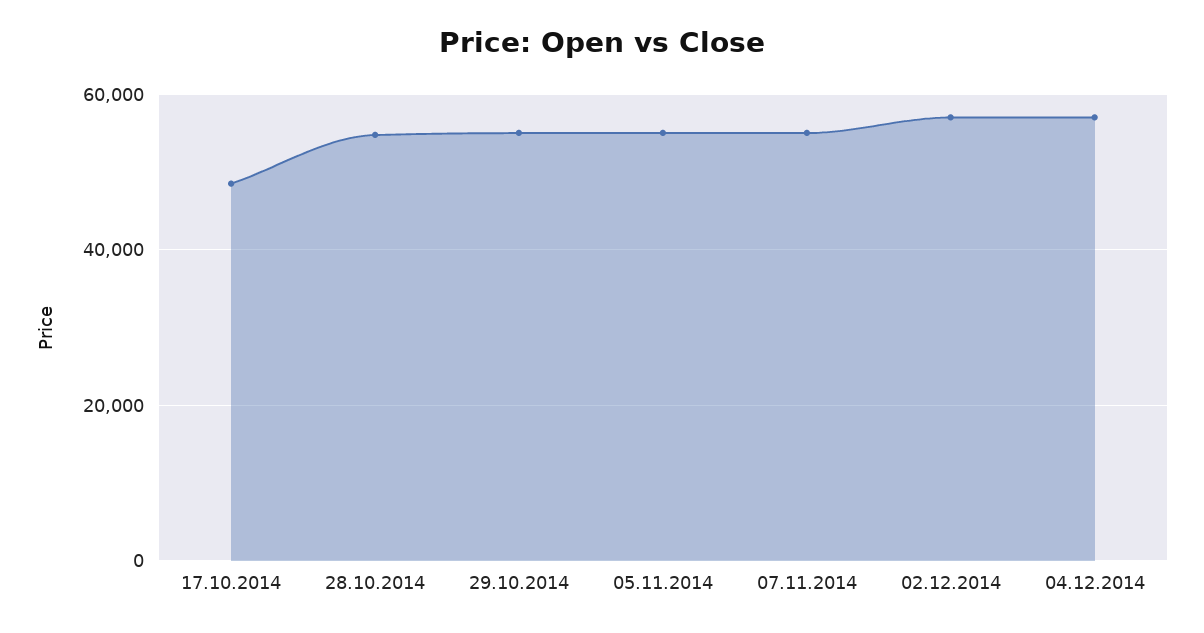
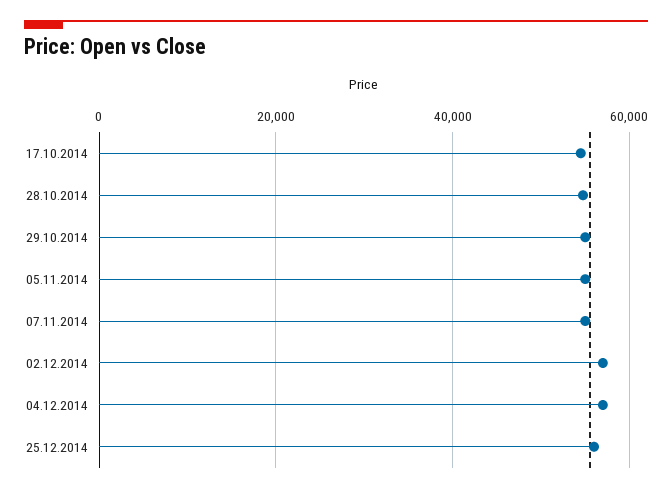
17.10.2014: 48000 -> 54000
25.12.2014: none -> 56000

